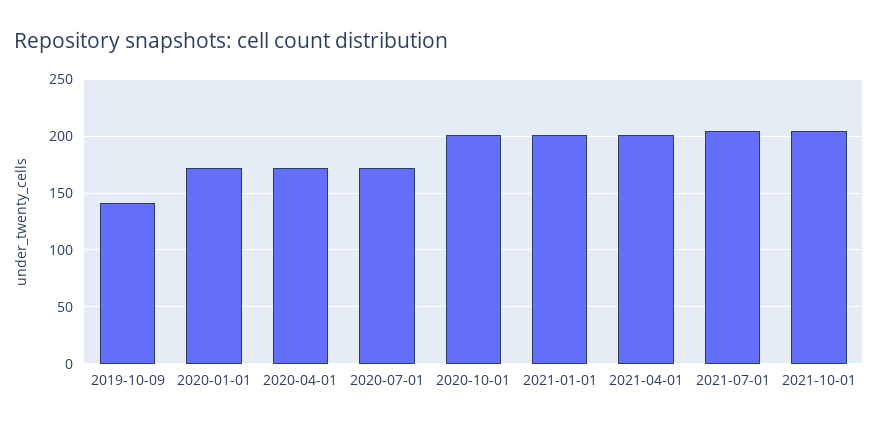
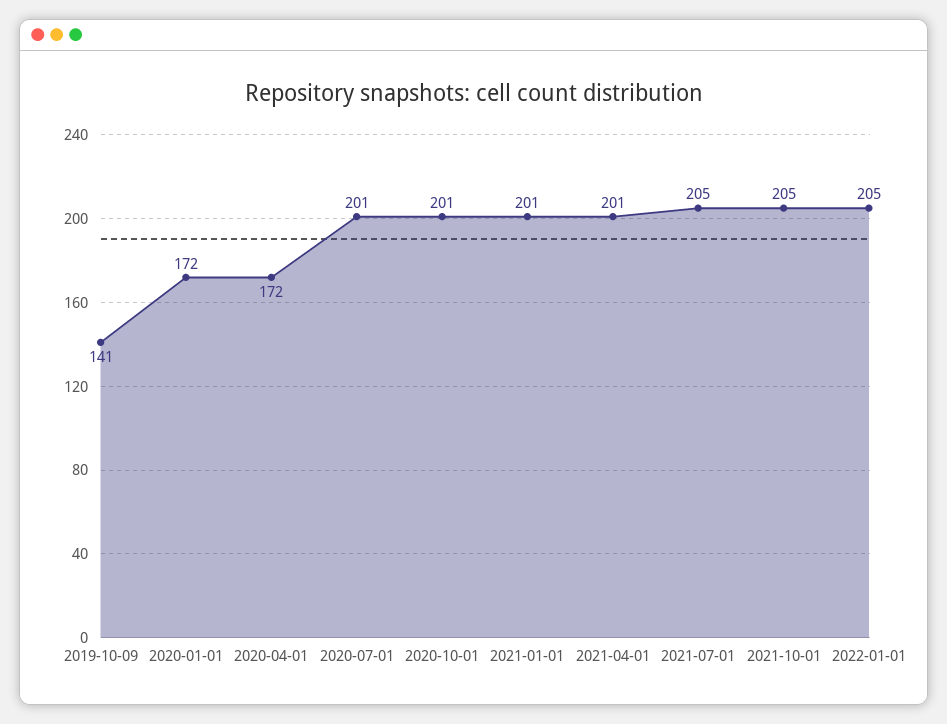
2020-07-01: 170 -> 201
2022-01-01: none -> 205

